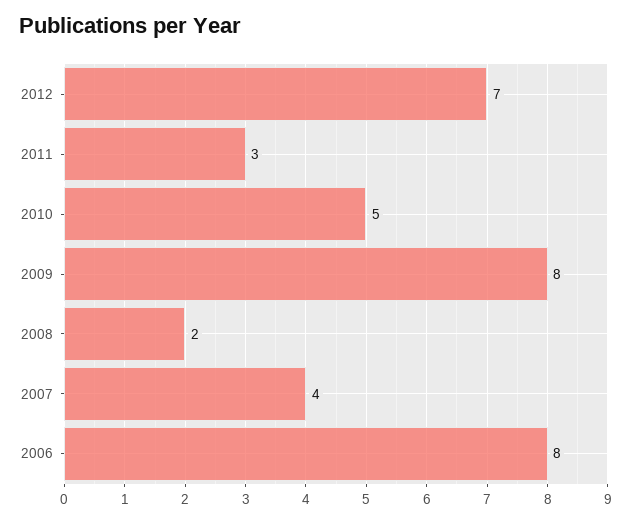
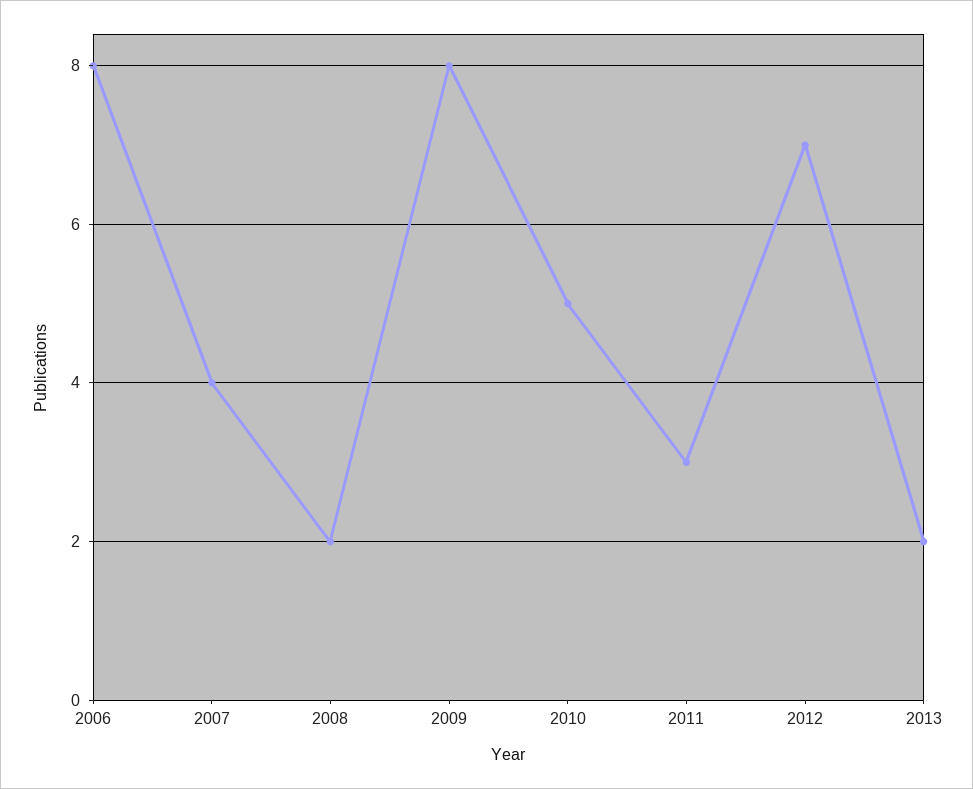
2013: none -> 2

